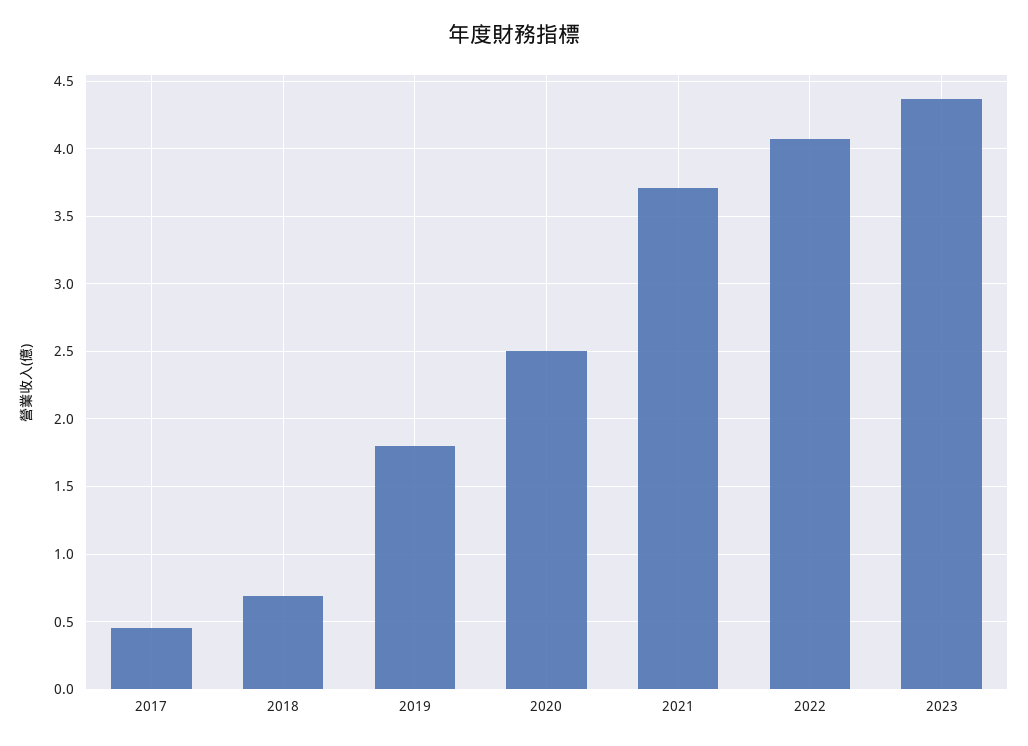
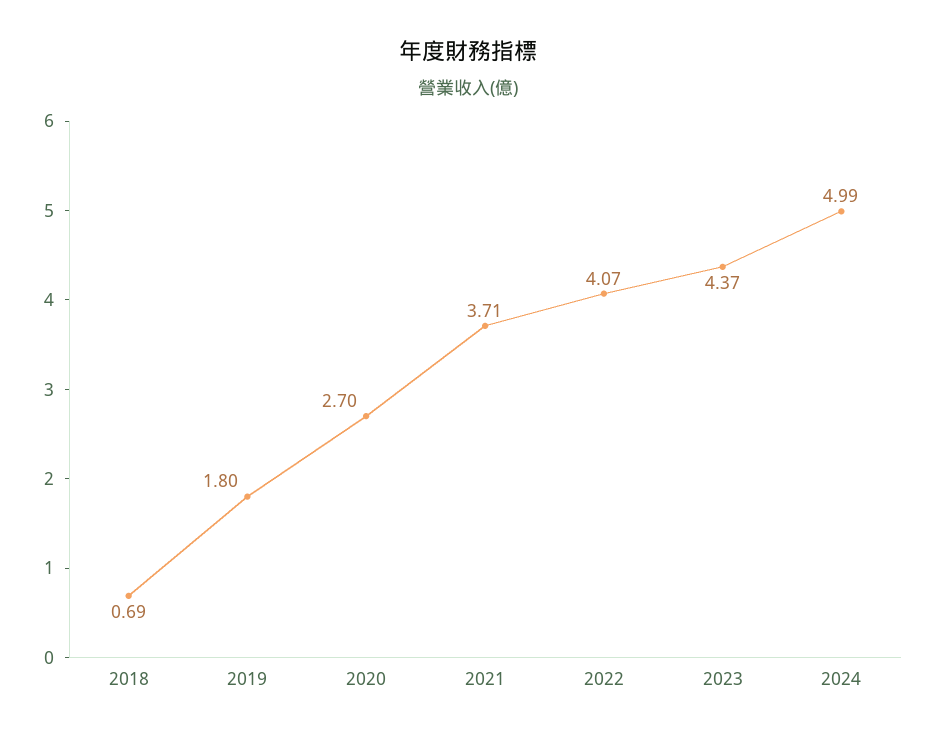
2017: 0.45 -> none
2020: 2.5 -> 2.7
2024: none -> 4.99

